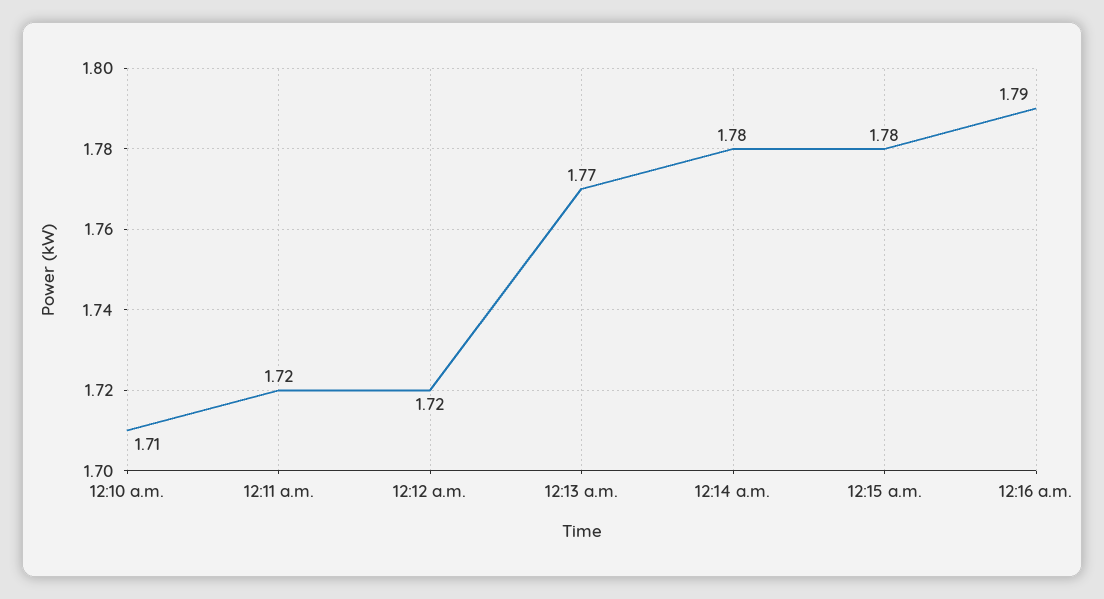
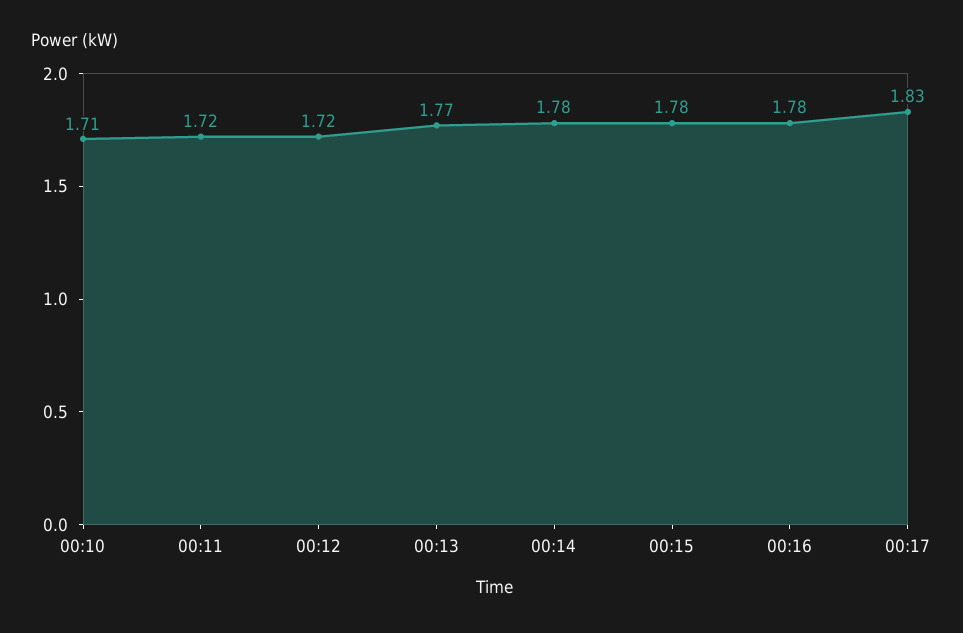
12:16 a.m.: 1.79 -> 1.78
00:17: none -> 1.83

